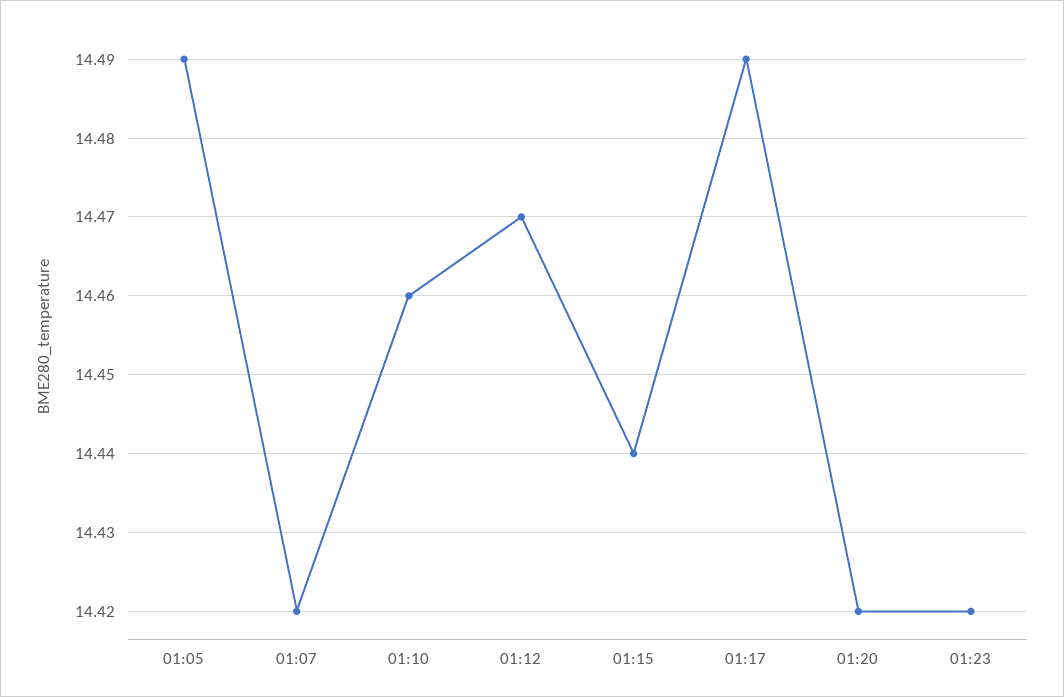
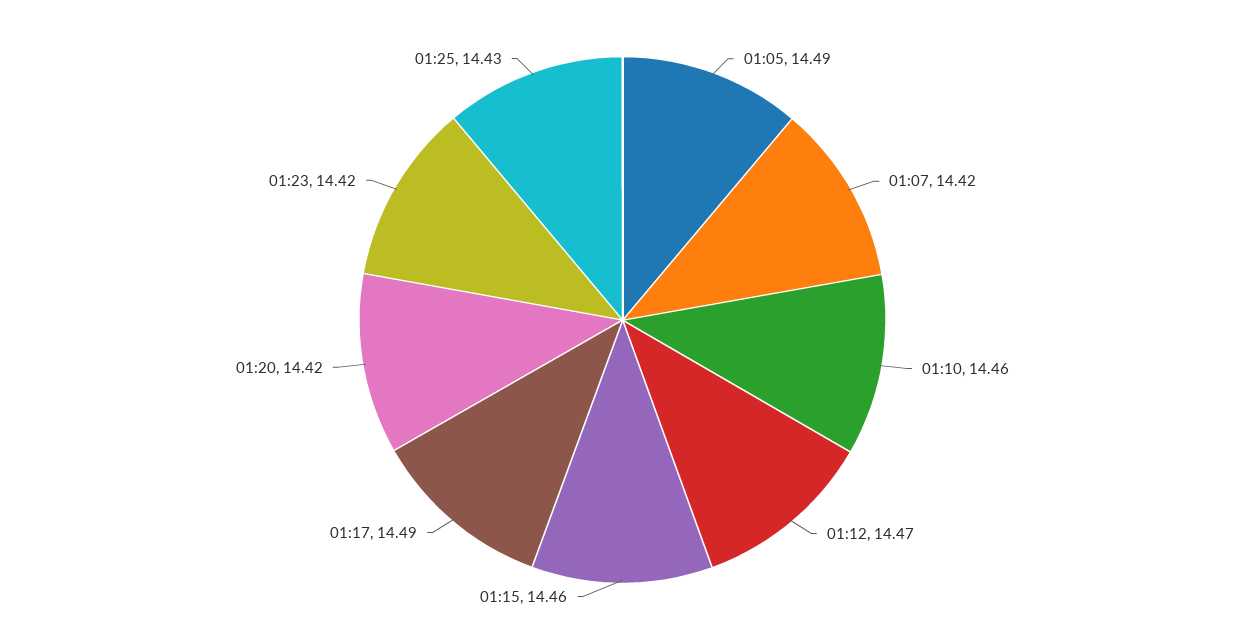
01:15: 14.44 -> 14.46
01:25: none -> 14.43

